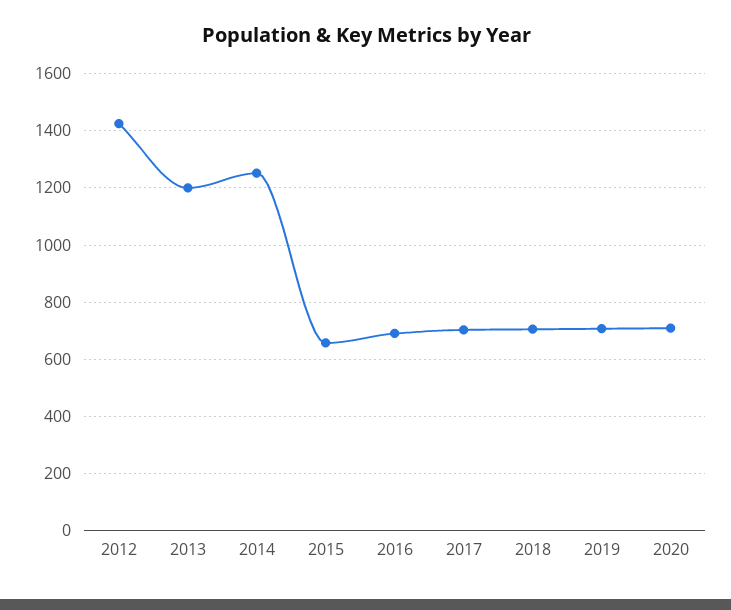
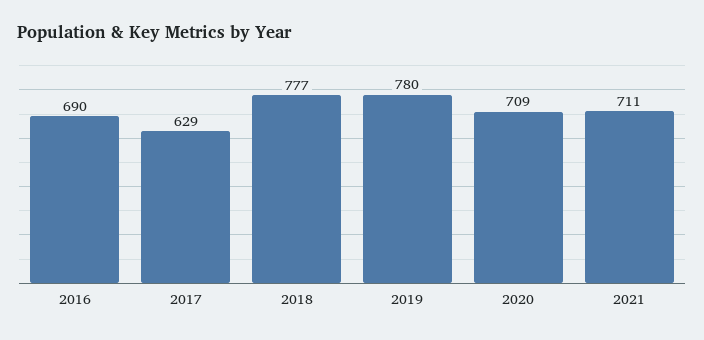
2012: 1425 -> none
2013: 1200 -> none
2014: 1250 -> none
2015: 650 -> none
2017: 700 -> 629
2018: 700 -> 777
2019: 700 -> 780
2021: none -> 711

